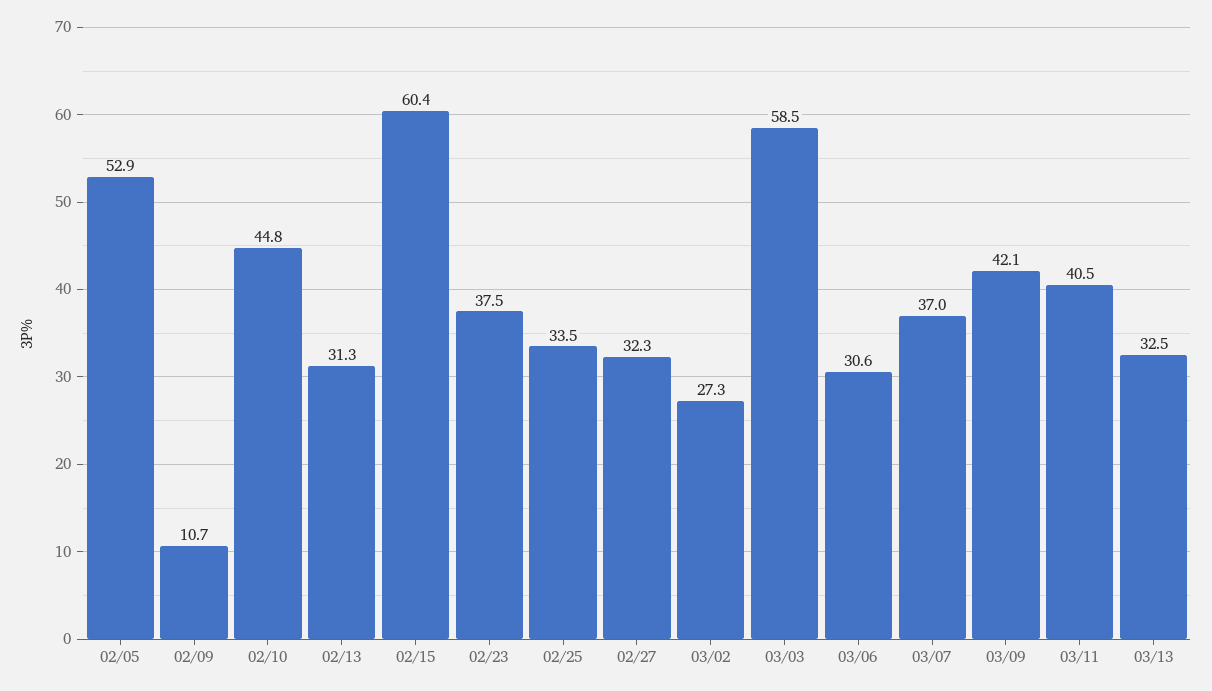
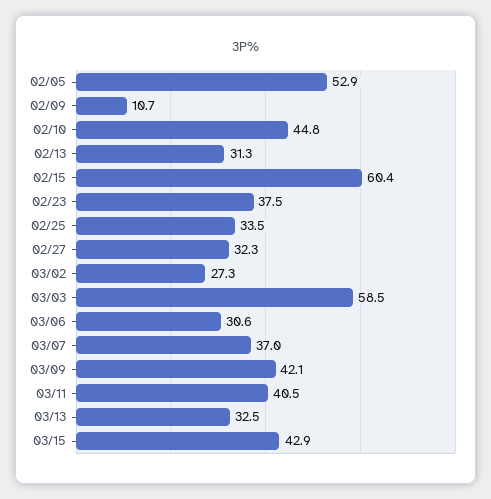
03/15: none -> 42.9

